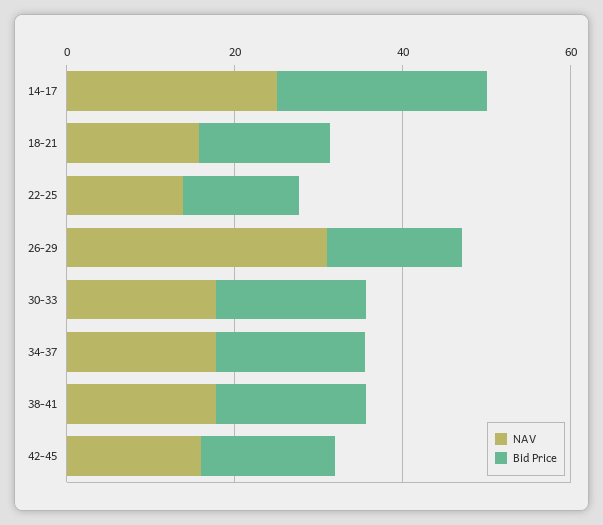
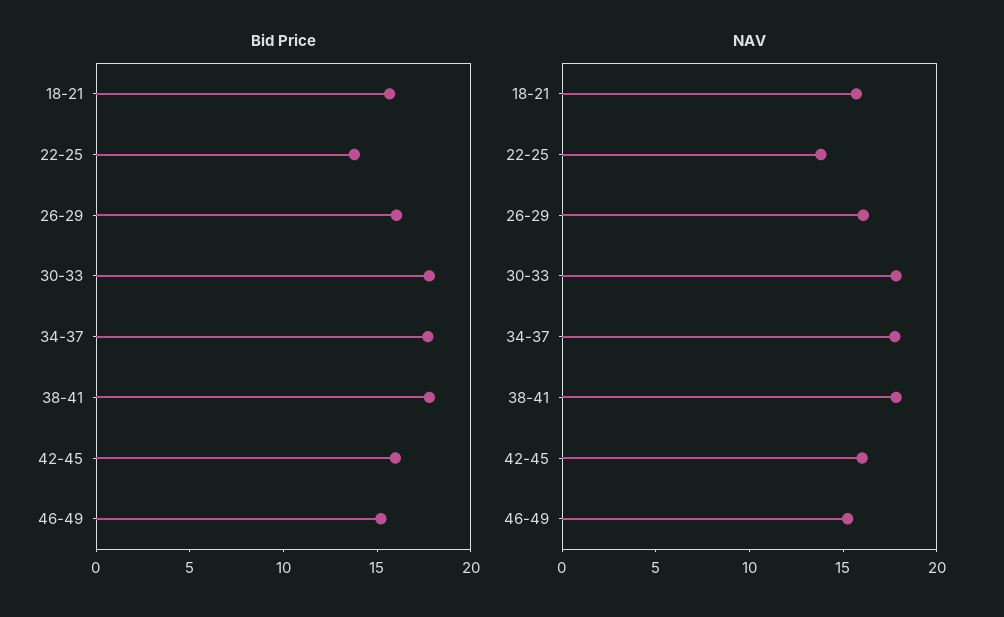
NAV, 14-17: 25 -> none
Bid Price, 14-17: 25 -> none
NAV, 26-29: 30 -> 16
Bid Price, 46-49: none -> 15
NAV, 46-49: none -> 15

